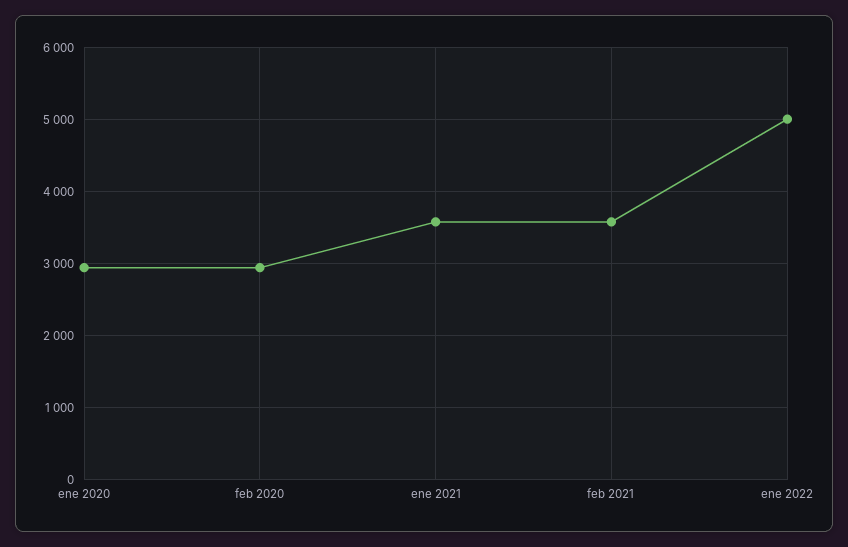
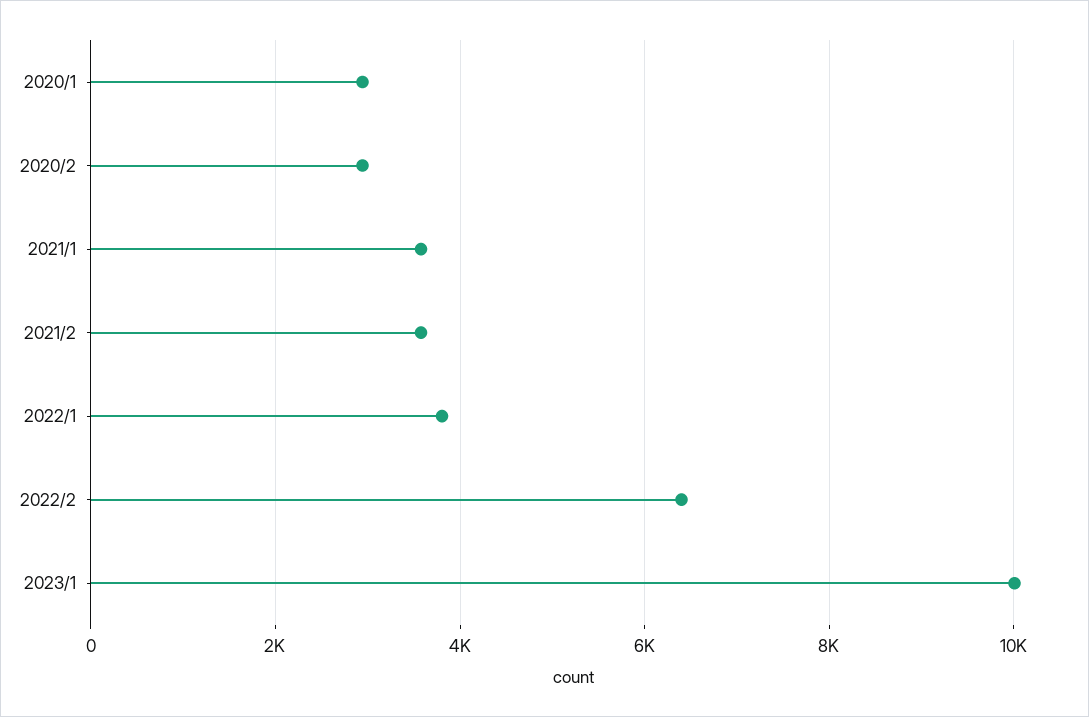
ene 2022: 5000 -> 3800
2022/2: none -> 6400
2023/1: none -> 10000

